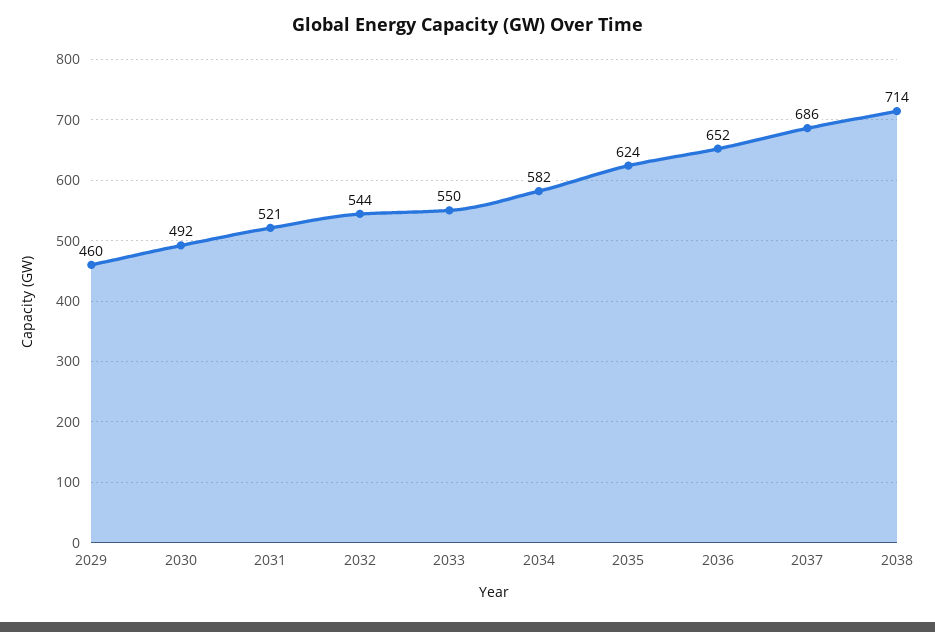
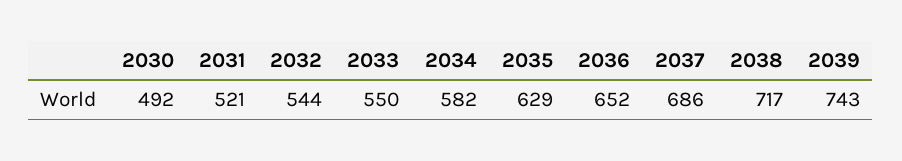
2029: 460 -> none
2035: 624 -> 629
2038: 714 -> 717
2039: none -> 743

